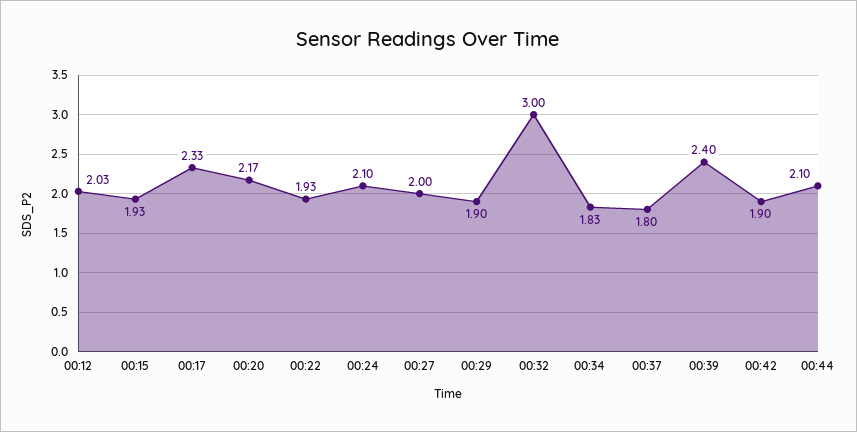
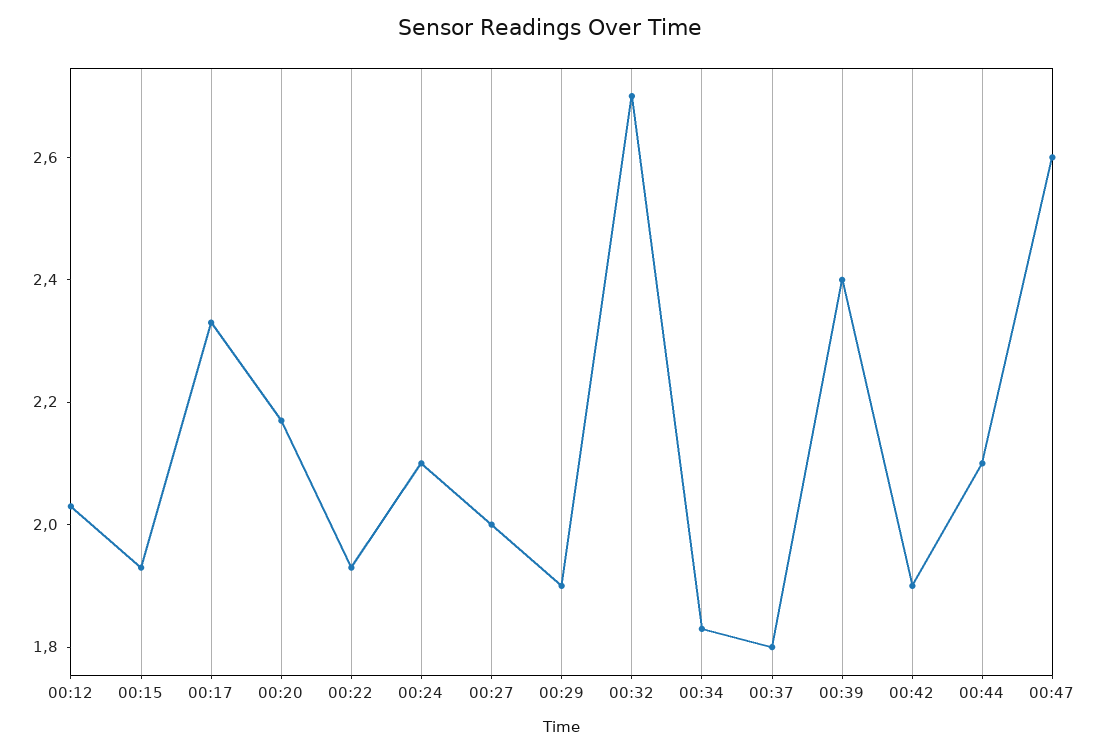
00:32: 3 -> 2.7
00:47: none -> 2.6

